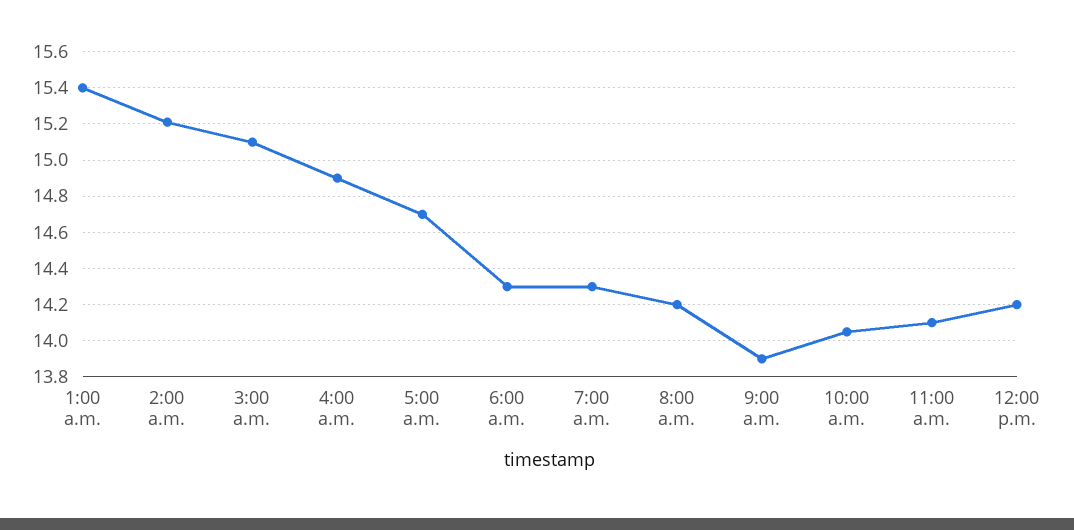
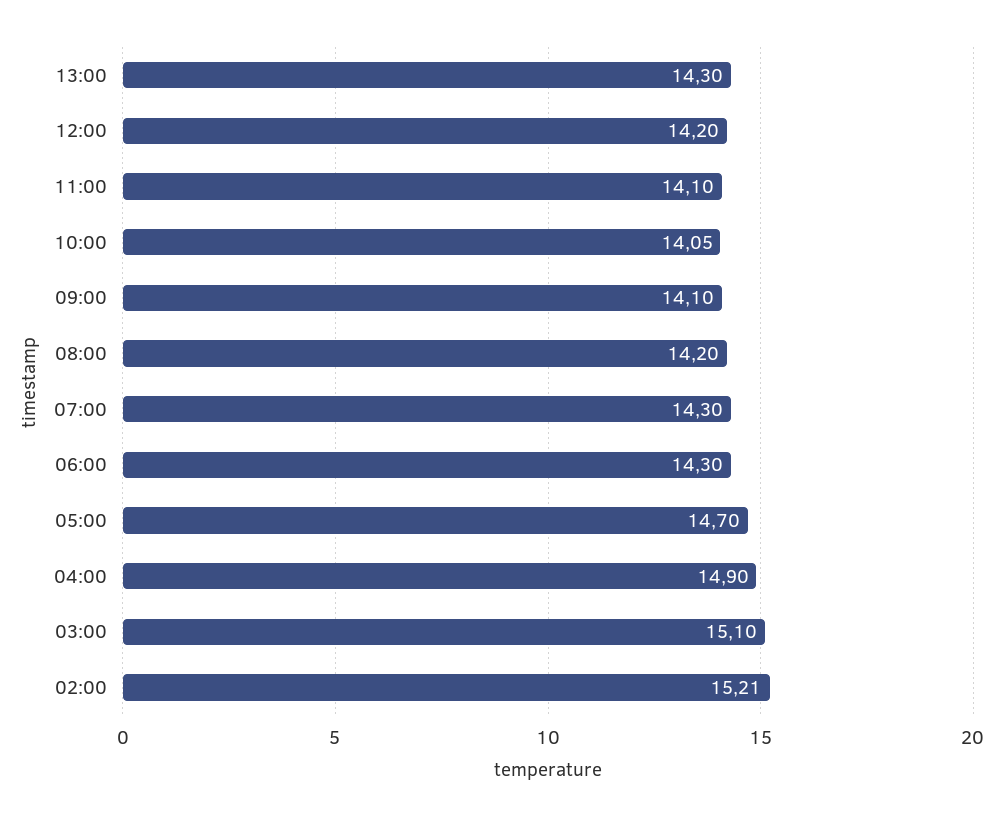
1:00 a.m.: 15.4 -> none
9:00 a.m.: 13.9 -> 14.1
13:00: none -> 14.3

